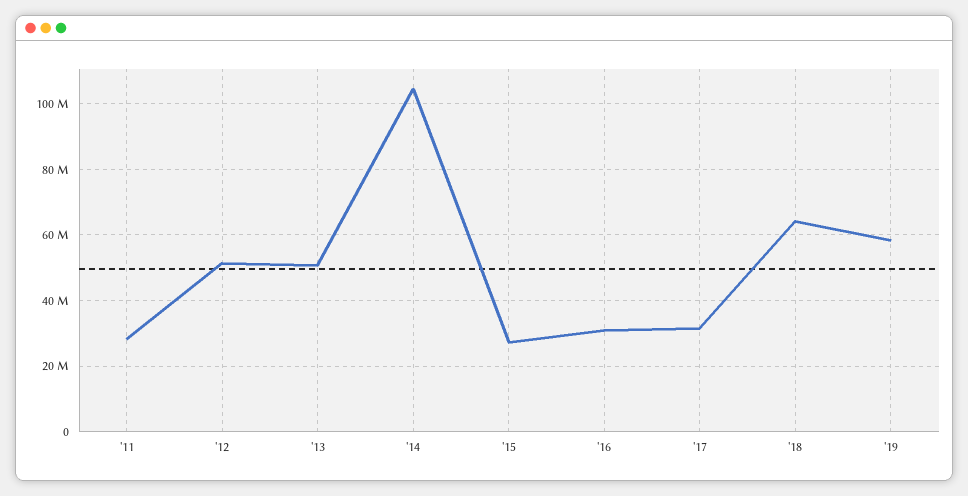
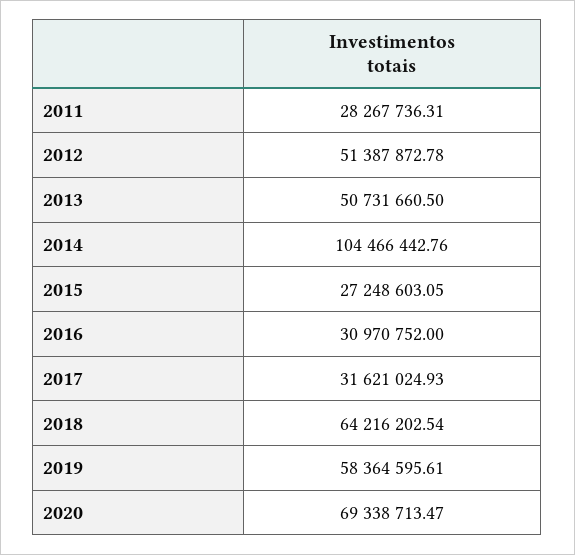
2020: none -> 69338713.47

